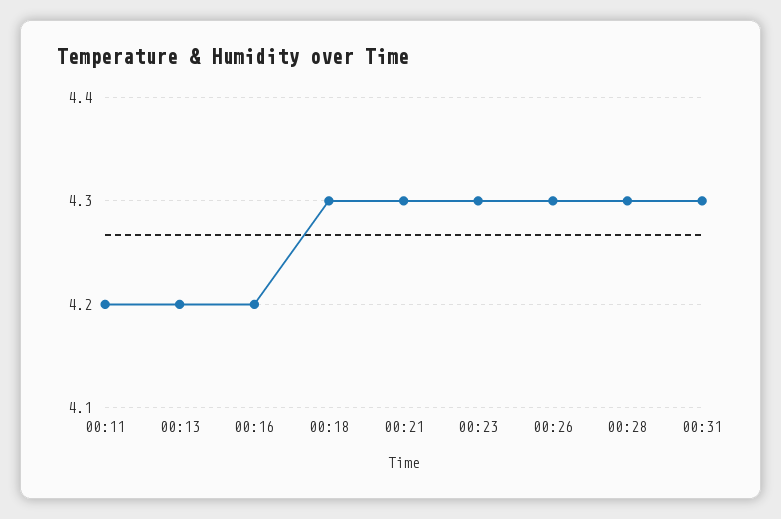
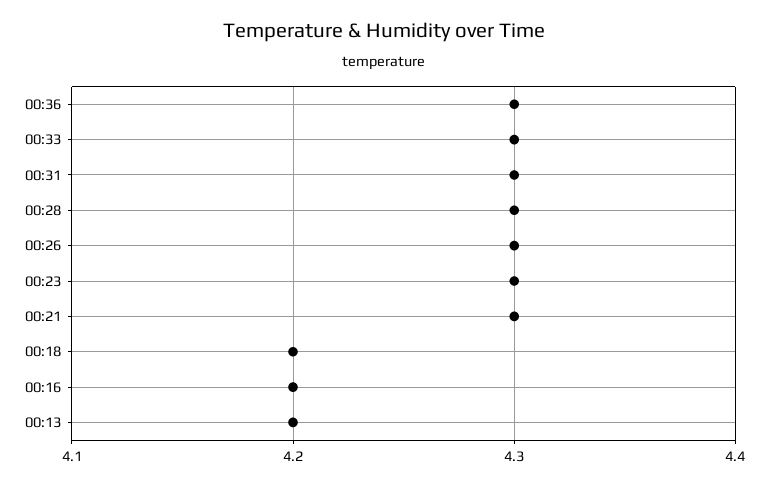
00:11: 4.2 -> none
00:18: 4.3 -> 4.2
00:36: none -> 4.3
00:33: none -> 4.3

